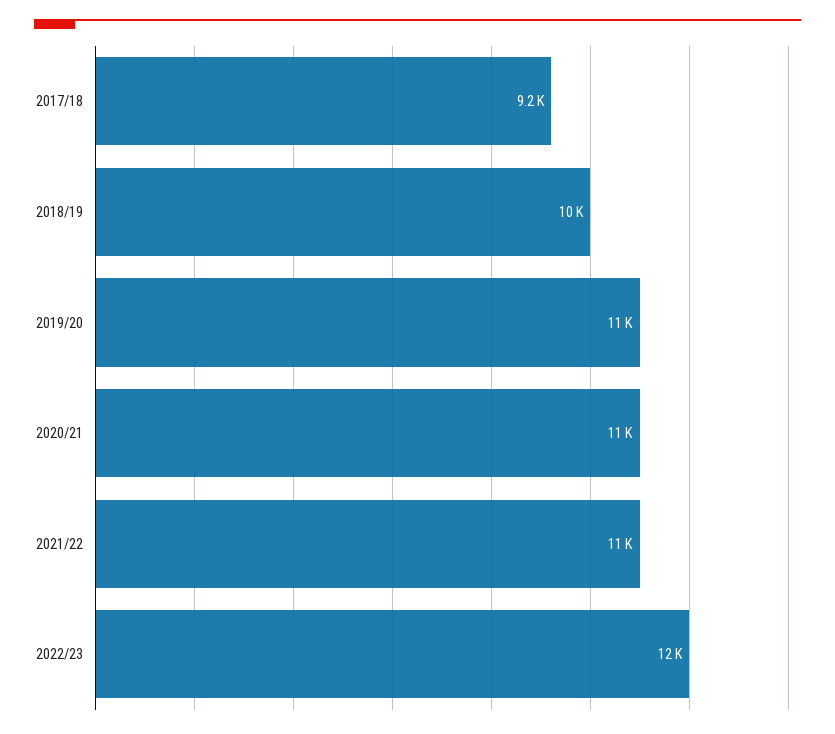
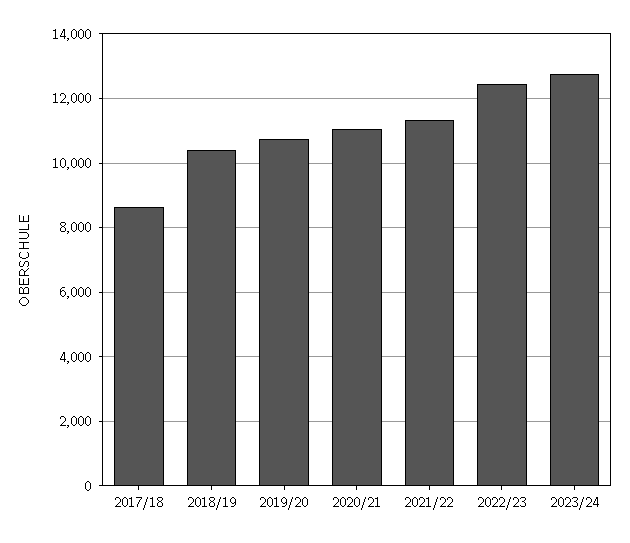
2017/18: 9200 -> 8600
2023/24: none -> 12800

